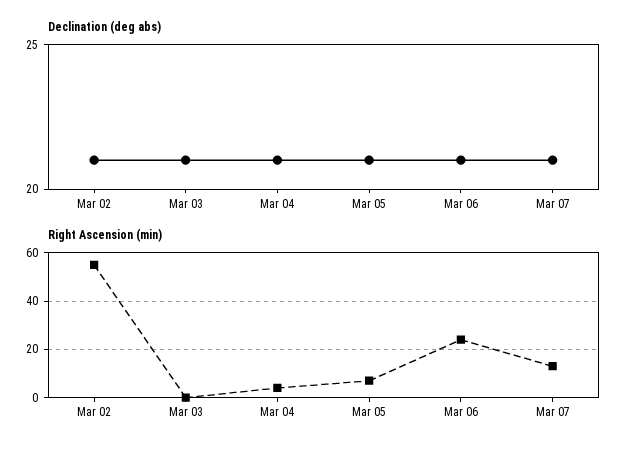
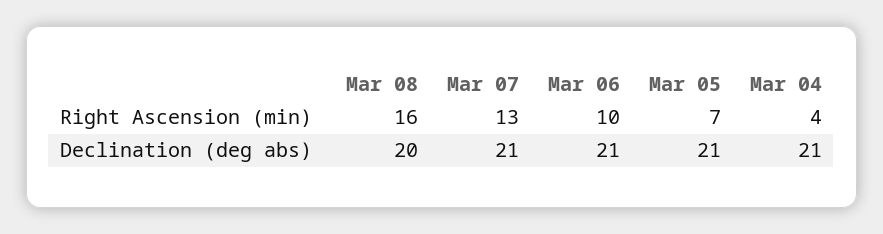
Declination (deg abs), Mar 02: 21 -> none
Declination (deg abs), Mar 03: 21 -> none
Right Ascension (min), Mar 02: 55 -> none
Right Ascension (min), Mar 03: 0 -> none
Right Ascension (min), Mar 06: 25 -> 10
Right Ascension (min), Mar 08: none -> 16
Declination (deg abs), Mar 08: none -> 20

